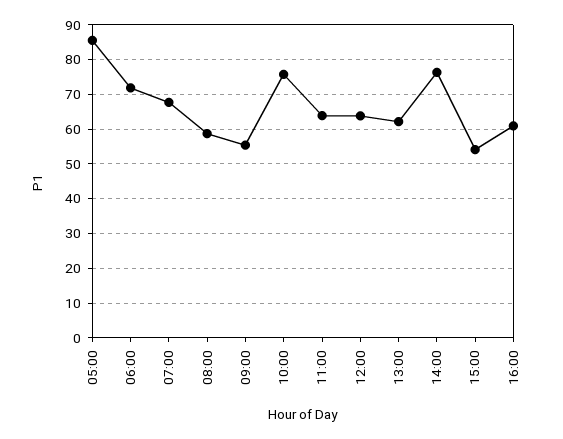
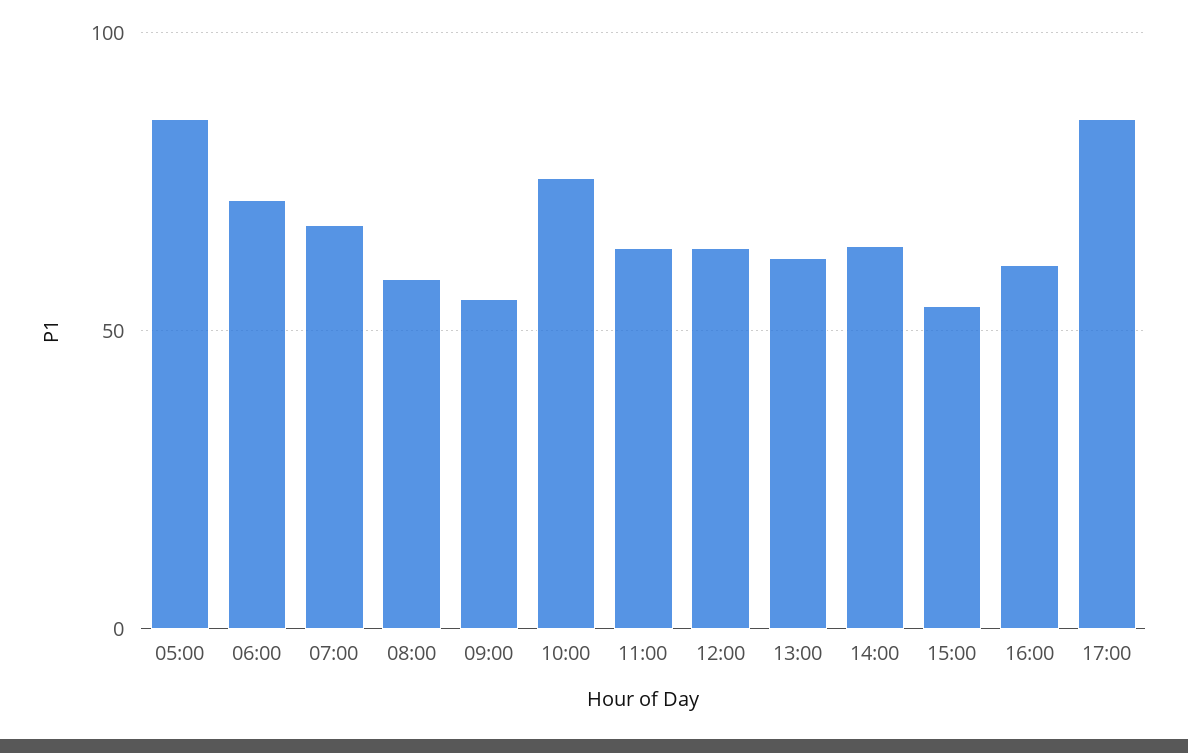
14:00: 76 -> 65
17:00: none -> 85

